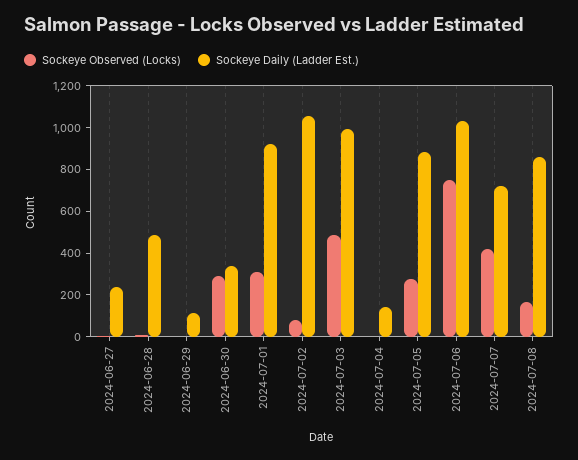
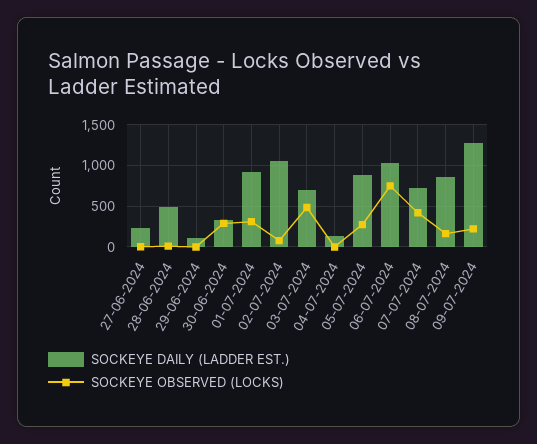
Sockeye Daily (Ladder Est.), 2024-07-03: 1000 -> 700
Sockeye Daily (Ladder Est.), 09-07-2024: none -> 1300
Sockeye Observed (Locks), 09-07-2024: none -> 200

